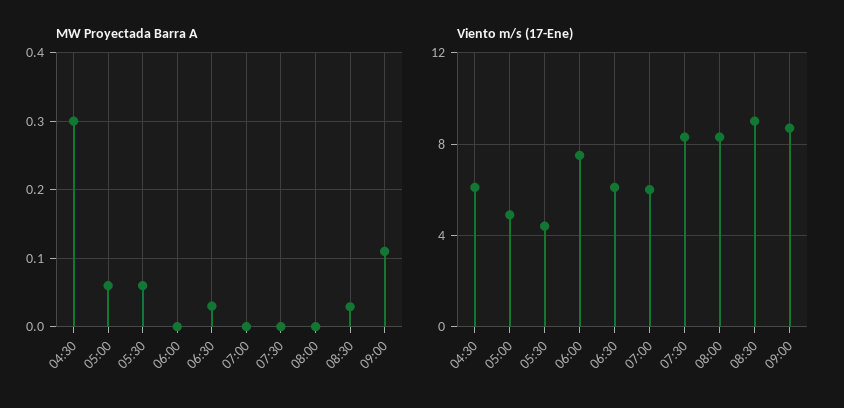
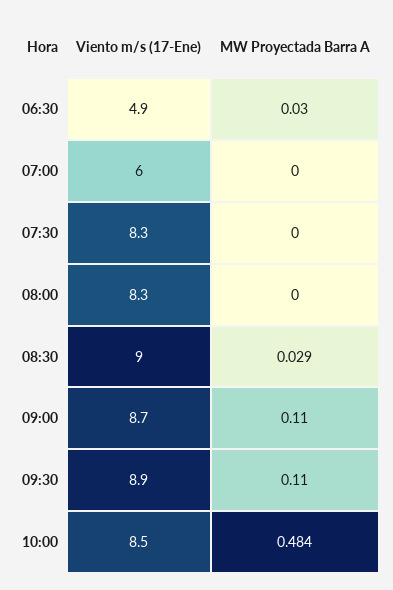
MW Proyectada Barra A, 04:30: 0.3 -> none
MW Proyectada Barra A, 05:00: 0.06 -> none
MW Proyectada Barra A, 05:30: 0.06 -> none
MW Proyectada Barra A, 06:00: 0 -> none
Viento m/s (17-Ene), 04:30: 6 -> none
Viento m/s (17-Ene), 05:00: 5 -> none
Viento m/s (17-Ene), 05:30: 4.5 -> none
Viento m/s (17-Ene), 06:00: 7.5 -> none
Viento m/s (17-Ene), 06:30: 6 -> 4.9
Viento m/s (17-Ene), 09:30: none -> 8.9
MW Proyectada Barra A, 09:30: none -> 0.11
Viento m/s (17-Ene), 10:00: none -> 8.5
MW Proyectada Barra A, 10:00: none -> 0.484

